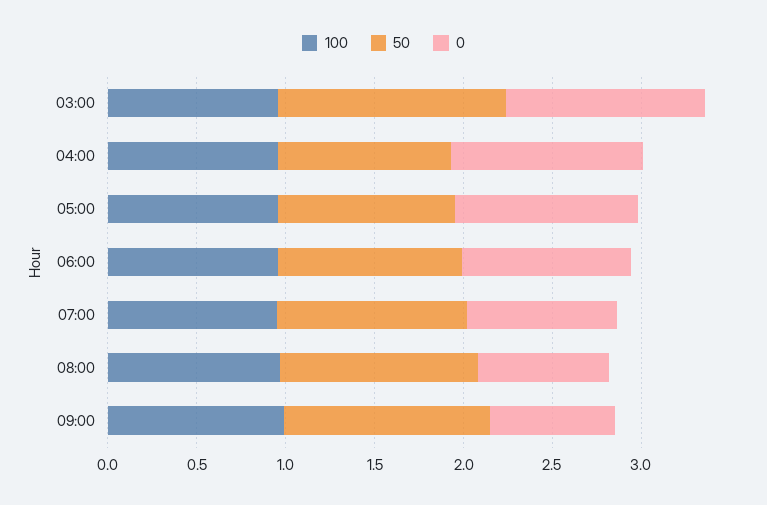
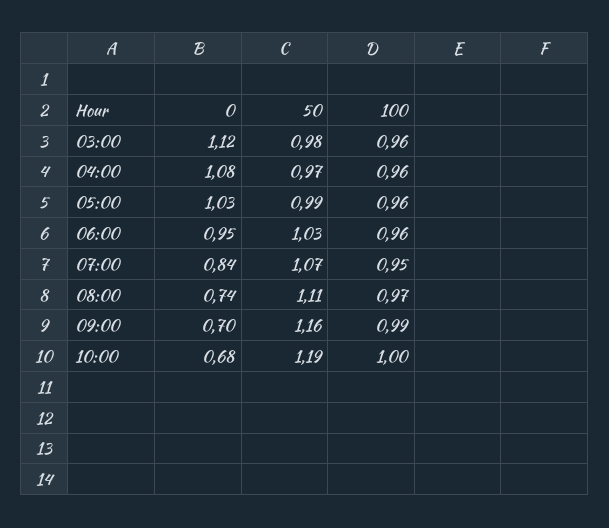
50, 03:00: 1.3 -> 0.98
0, 10:00: none -> 0.68
50, 10:00: none -> 1.19
100, 10:00: none -> 1

